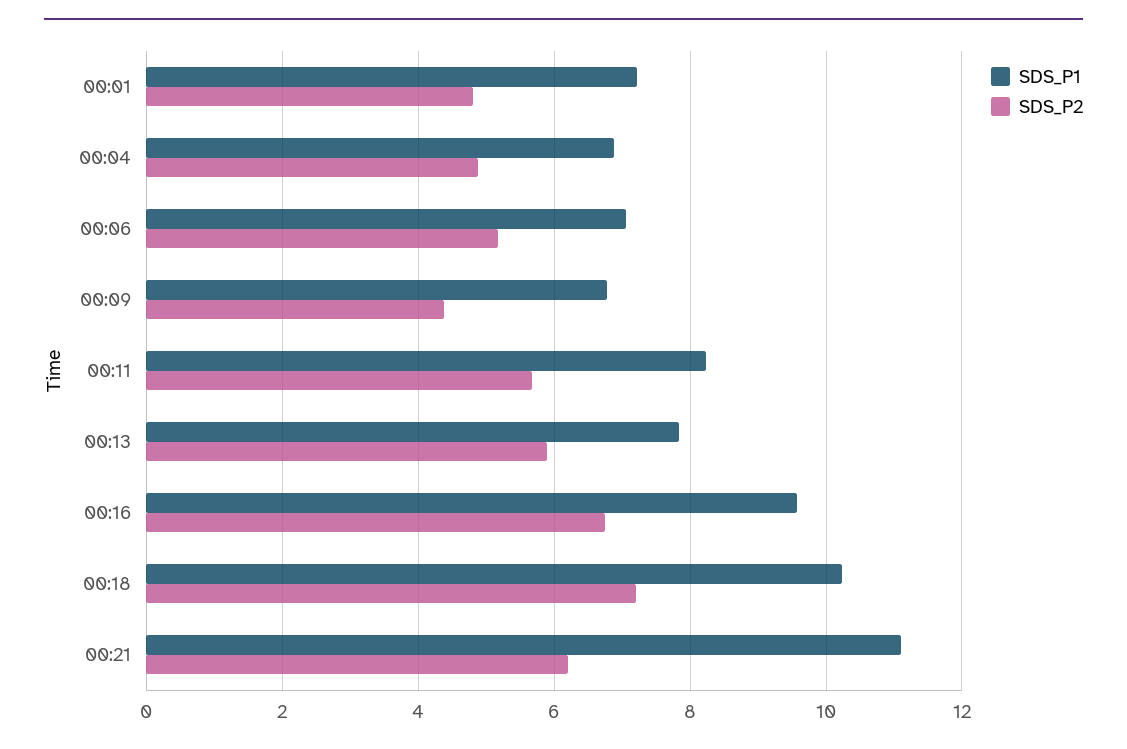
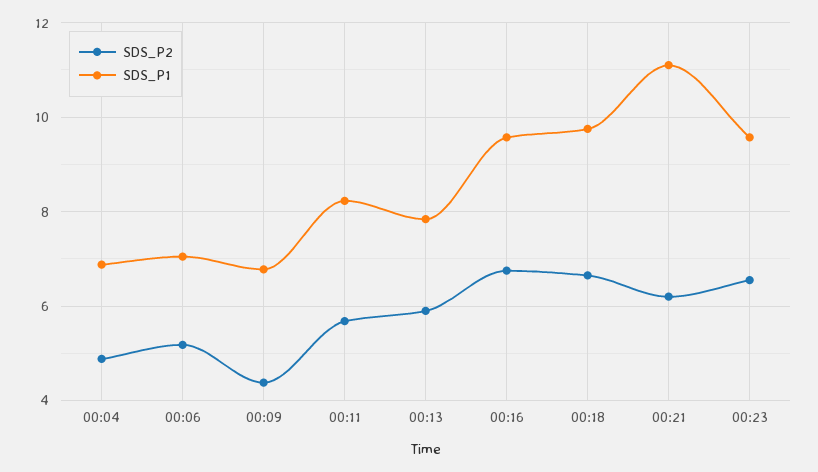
SDS_P1, 00:01: 7.2 -> none
SDS_P2, 00:01: 4.8 -> none
SDS_P1, 00:18: 10.2 -> 9.8
SDS_P2, 00:18: 7.2 -> 6.6
SDS_P2, 00:23: none -> 6.6
SDS_P1, 00:23: none -> 9.6

